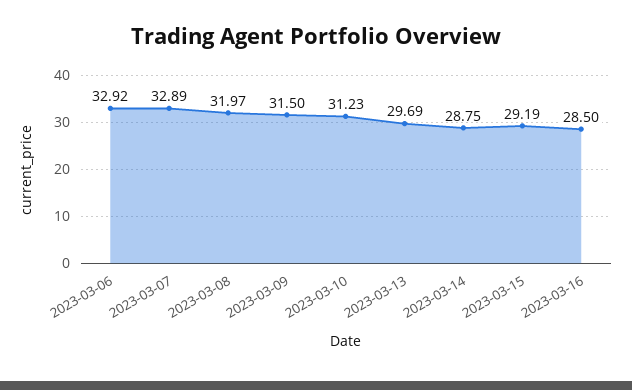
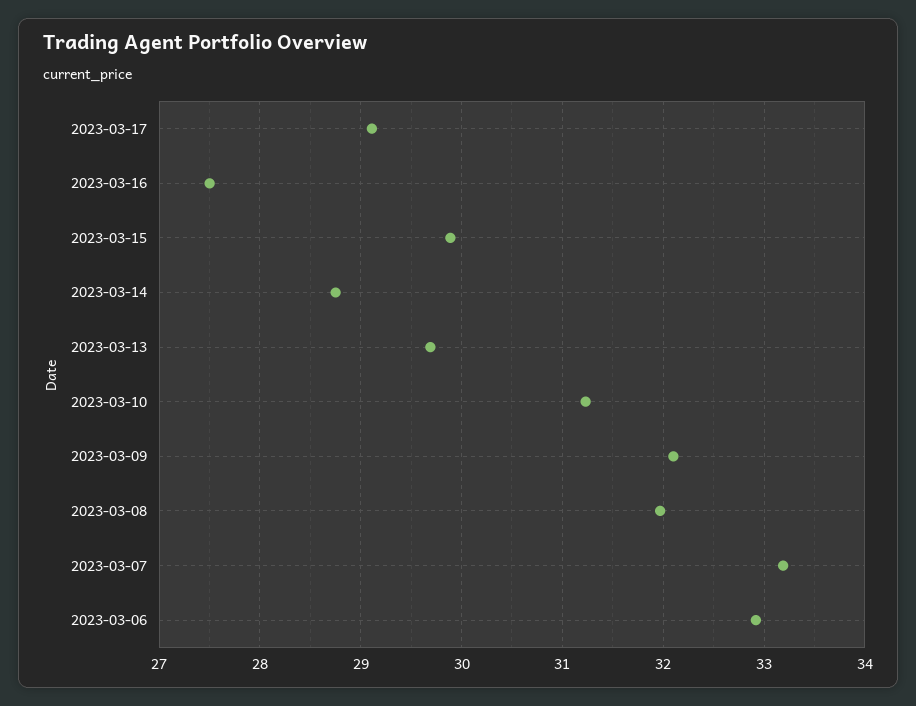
2023-03-07: 32.89 -> 33.2
2023-03-09: 31.5 -> 32.1
2023-03-15: 29.19 -> 29.9
2023-03-16: 28.5 -> 27.5
2023-03-17: none -> 29.1

